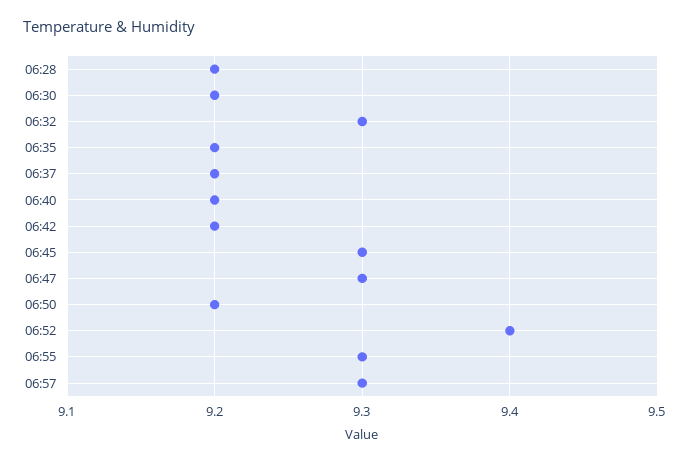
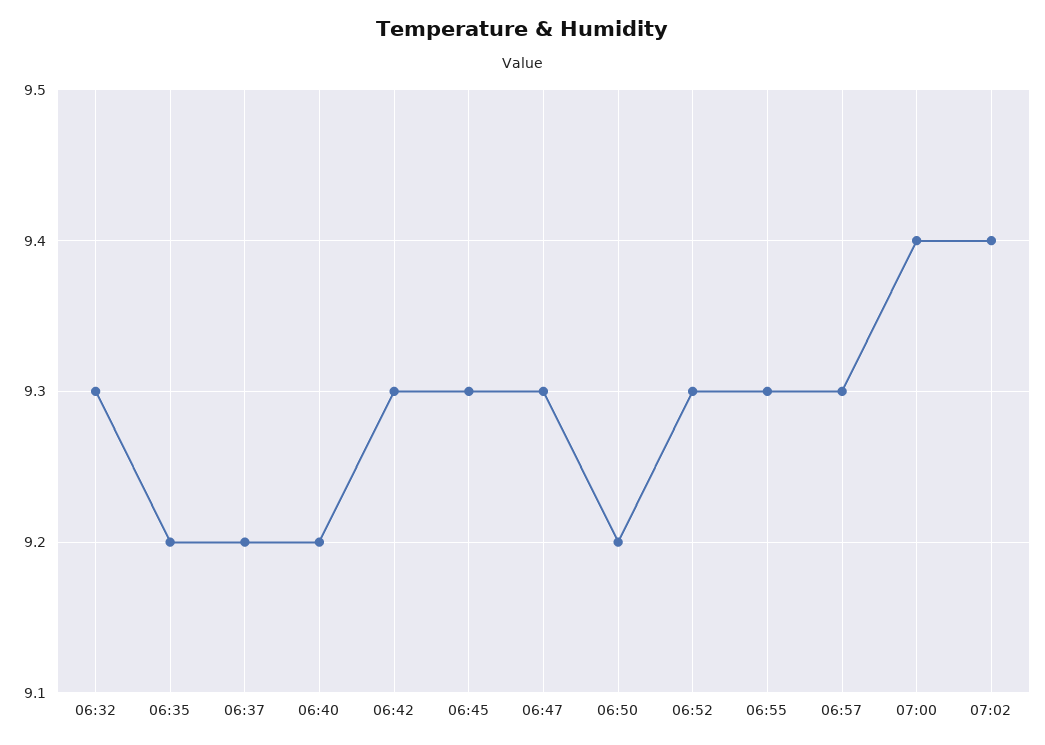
06:28: 9.2 -> none
06:30: 9.2 -> none
06:42: 9.2 -> 9.3
06:52: 9.4 -> 9.3
07:00: none -> 9.4
07:02: none -> 9.4

